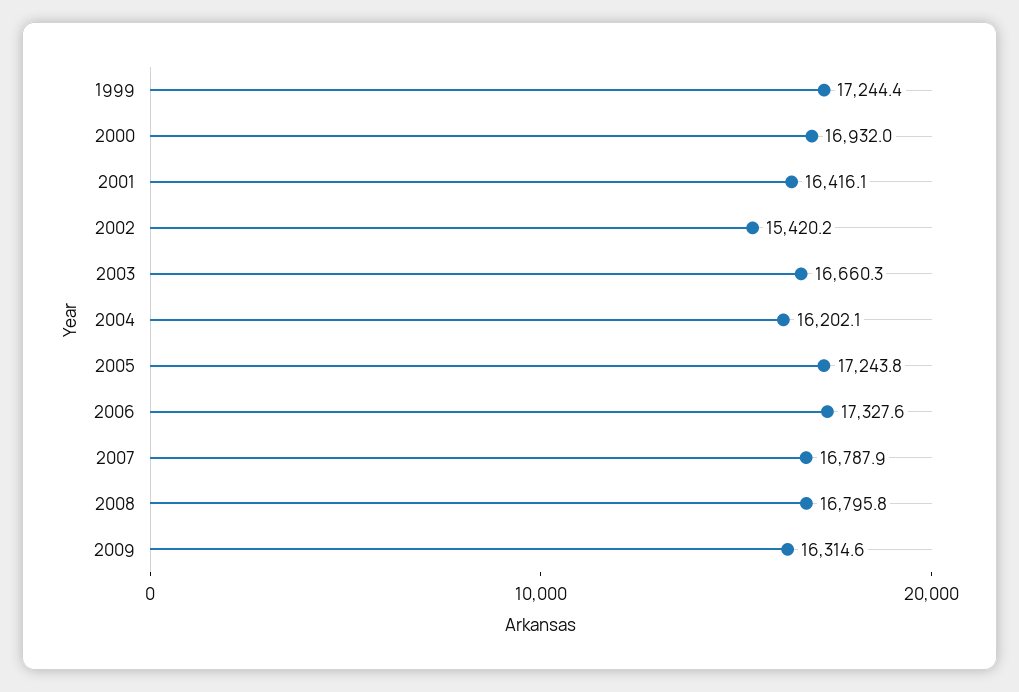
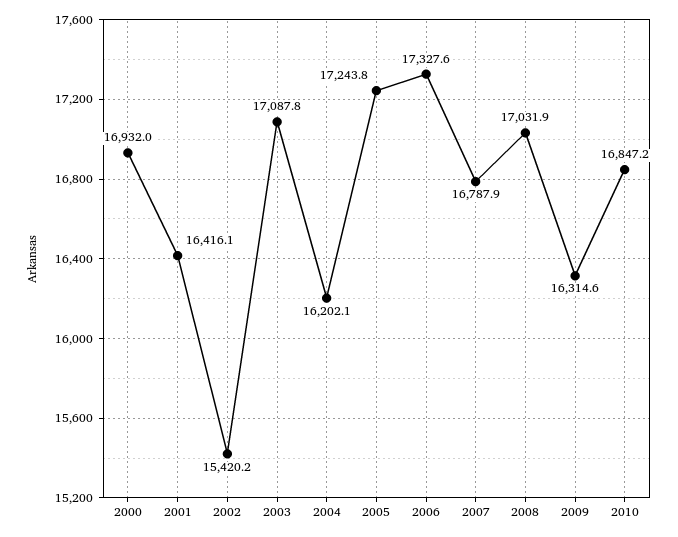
1999: 17244.4 -> none
2003: 16660.3 -> 17087.8
2008: 16795.8 -> 17031.9
2010: none -> 16847.2

